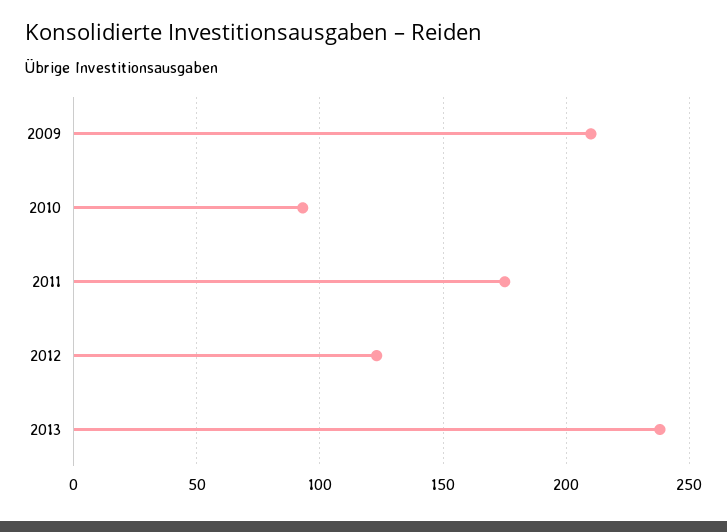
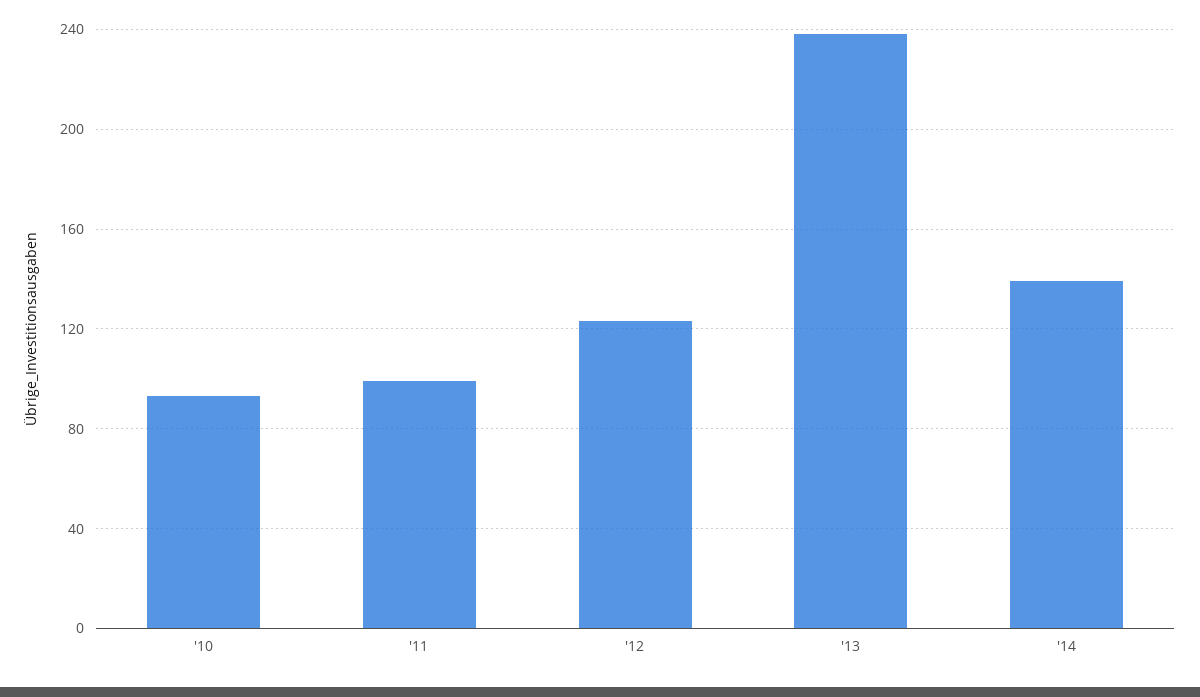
2009: 210 -> none
2011: 175 -> 100
'14: none -> 140

